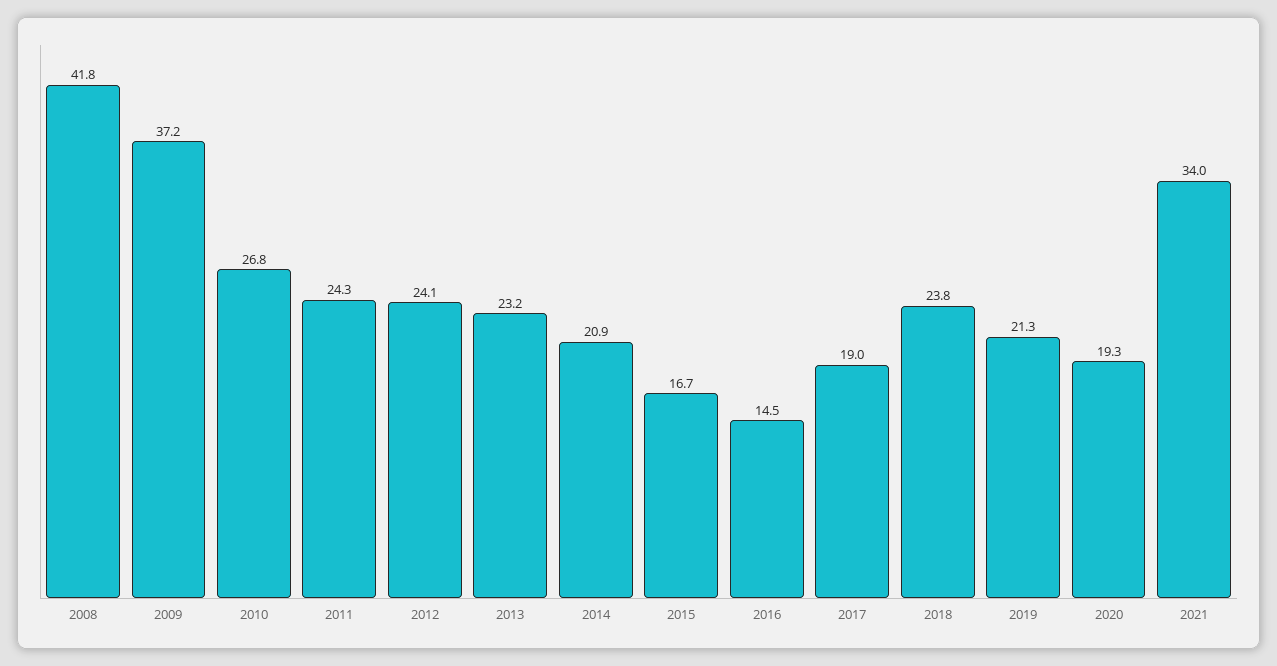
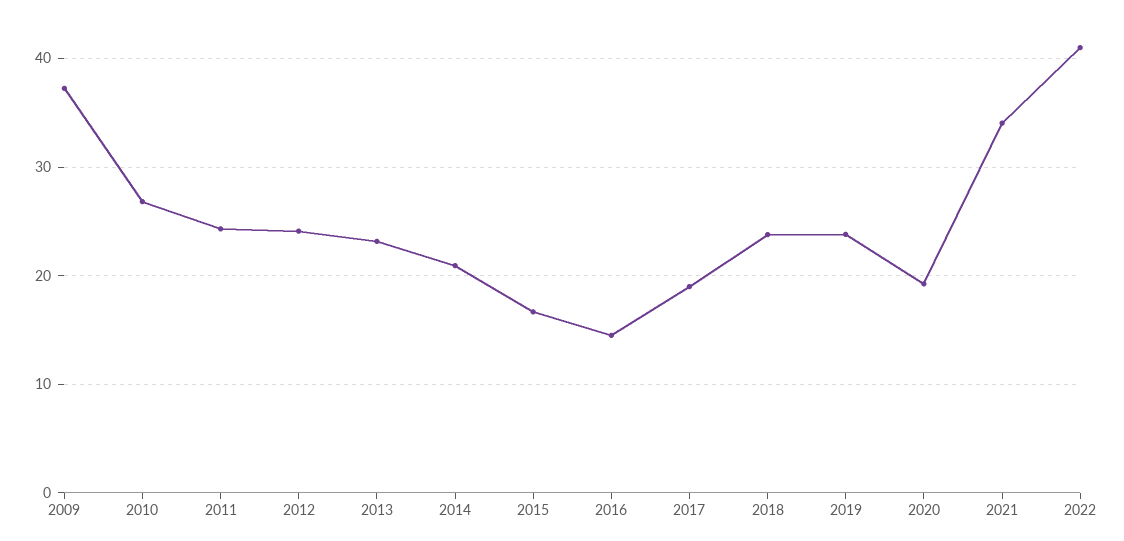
2008: 41.8 -> none
2019: 21.3 -> 24
2022: none -> 41

